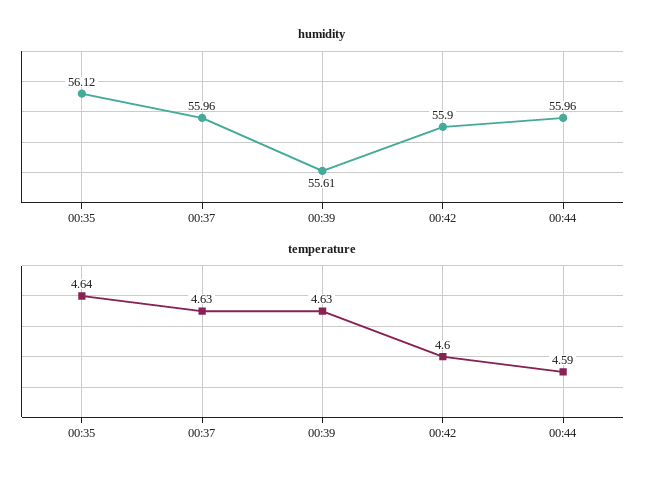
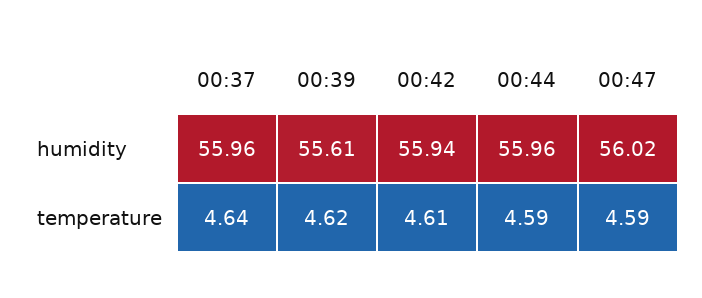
humidity, 00:35: 56.12 -> none
humidity, 00:42: 55.9 -> 55.94
temperature, 00:35: 4.64 -> none
temperature, 00:37: 4.63 -> 4.64
temperature, 00:39: 4.63 -> 4.62
temperature, 00:42: 4.6 -> 4.61
humidity, 00:47: none -> 56.02
temperature, 00:47: none -> 4.59

